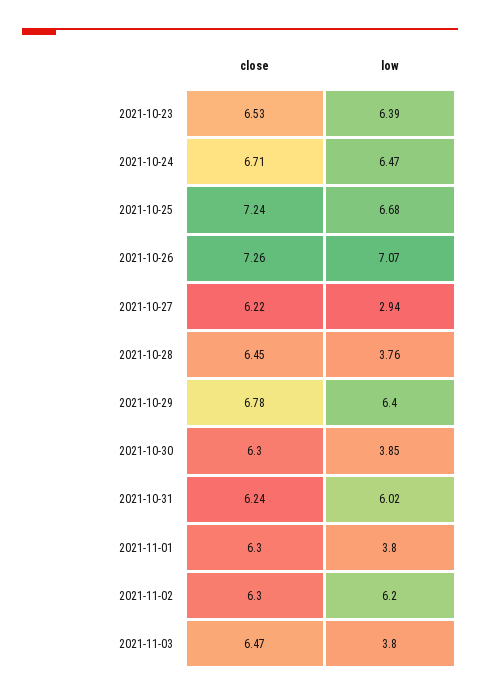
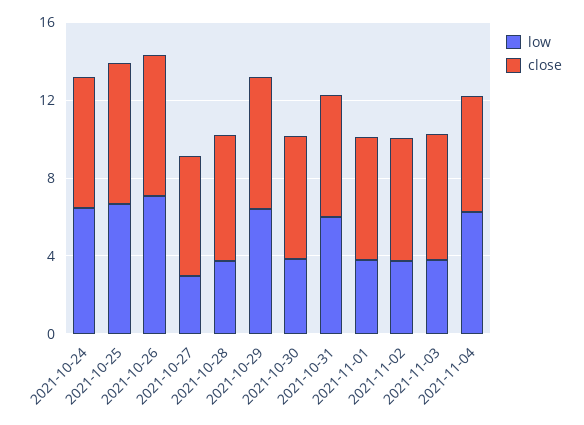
close, 2021-10-23: 6.53 -> none
low, 2021-10-23: 6.39 -> none
low, 2021-11-02: 6.2 -> 4
low, 2021-11-04: none -> 6
close, 2021-11-04: none -> 6

